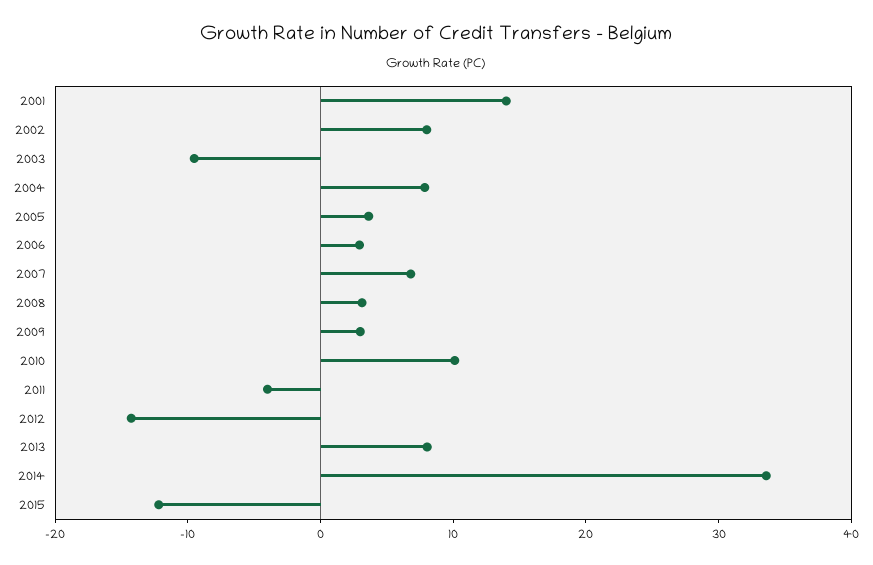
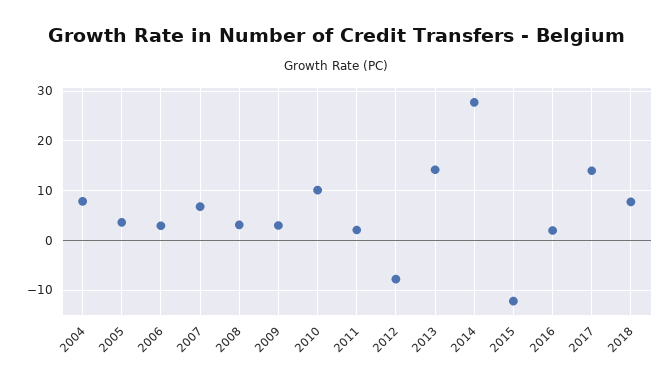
2001: 14 -> none
2002: 8 -> none
2003: -10 -> none
2011: -4 -> 2
2012: -14 -> -8
2013: 8 -> 14
2014: 34 -> 28
2016: none -> 2
2017: none -> 14
2018: none -> 8

